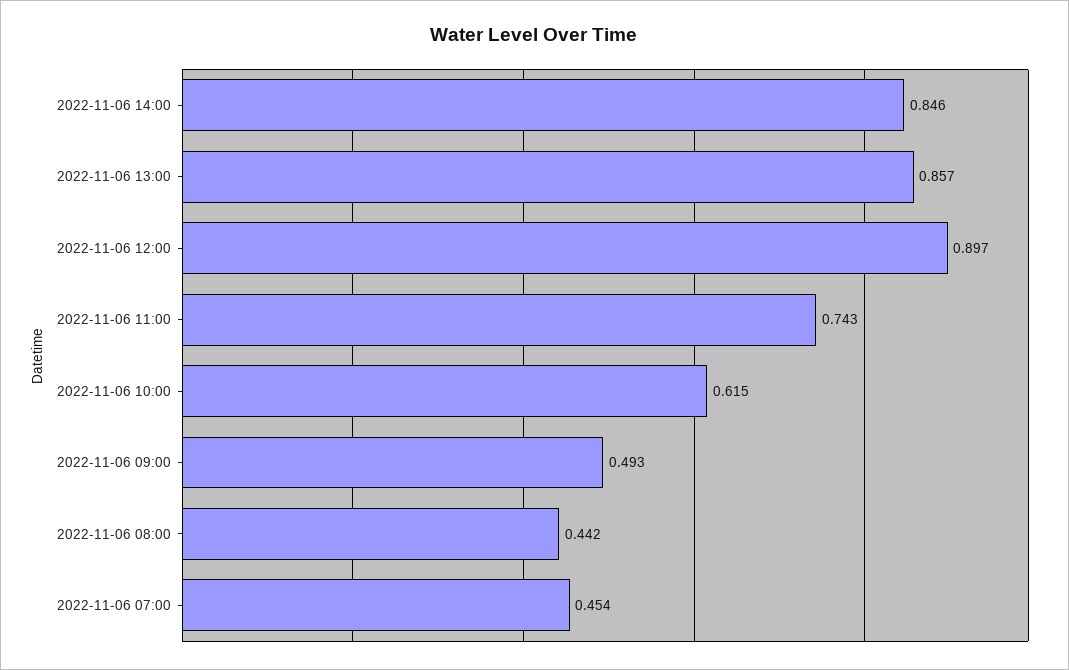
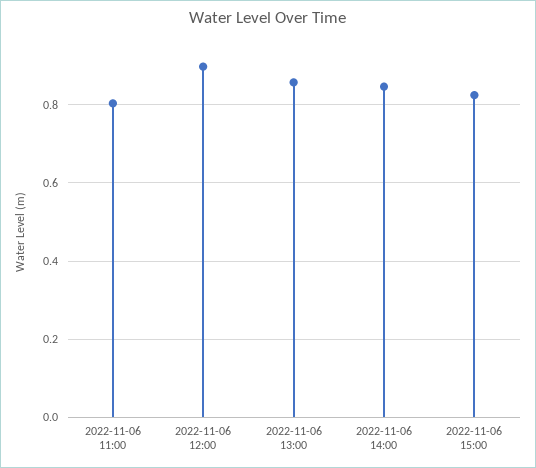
2022-11-06 11:00: 0.743 -> 0.8
2022-11-06 10:00: 0.615 -> none
2022-11-06 09:00: 0.493 -> none
2022-11-06 08:00: 0.442 -> none
2022-11-06 07:00: 0.454 -> none
2022-11-06 15:00: none -> 0.82

